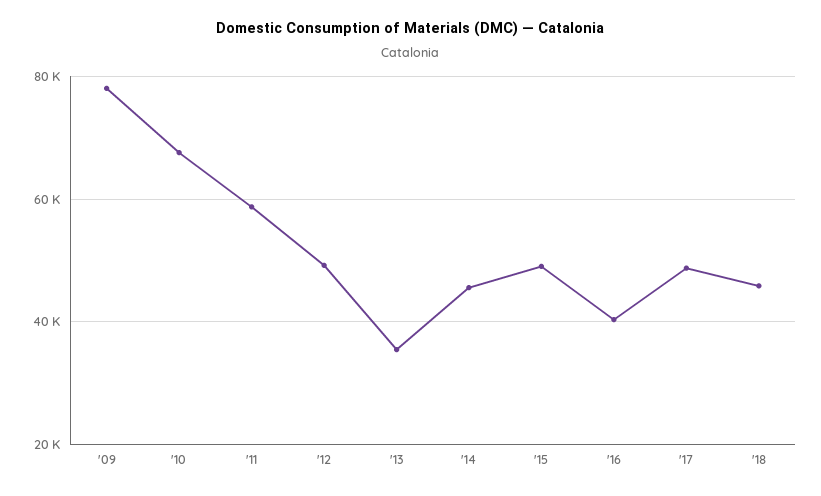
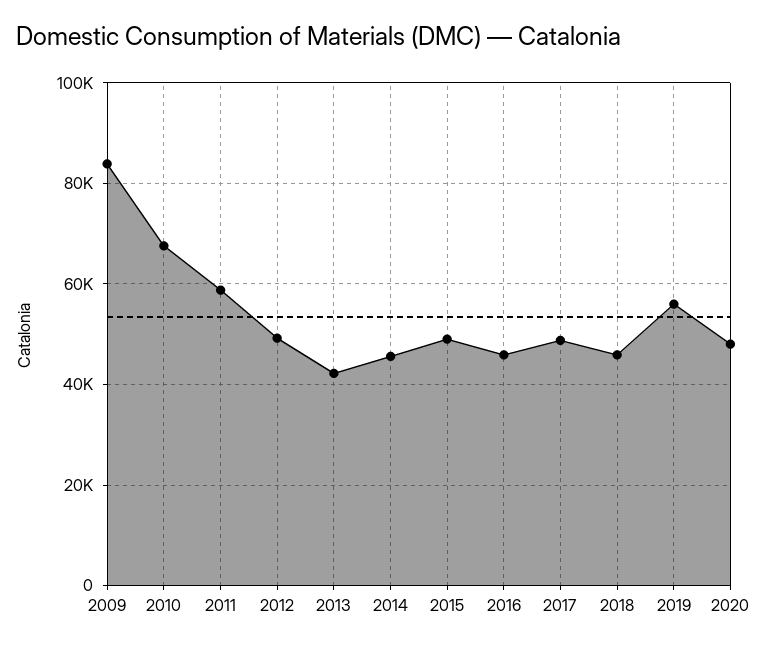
'09: 78000 -> 84000
'13: 36000 -> 42000
'16: 40000 -> 46000
2019: none -> 56000
2020: none -> 48000

